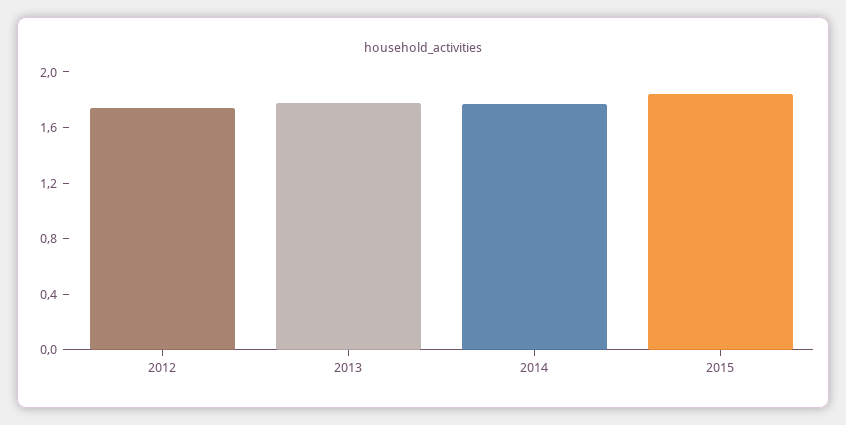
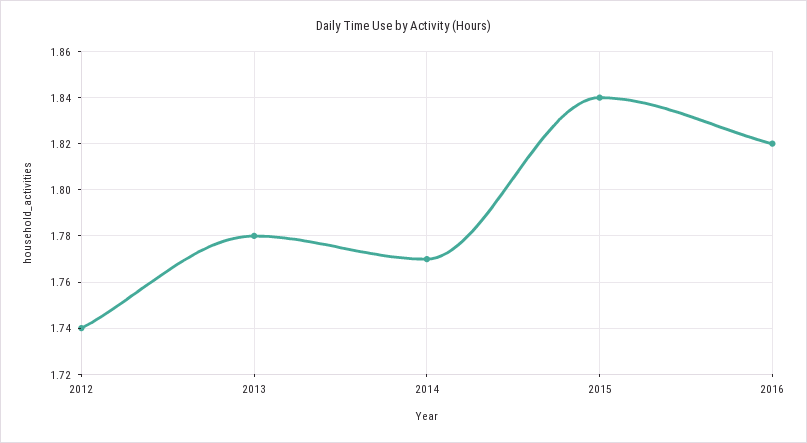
2016: none -> 1.82

